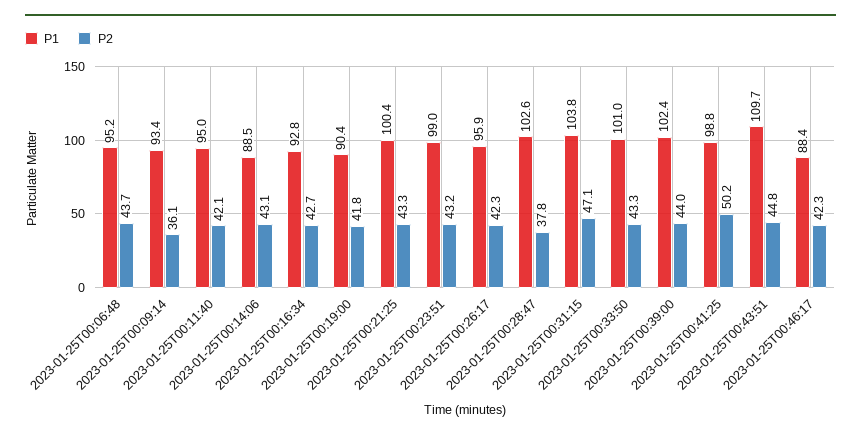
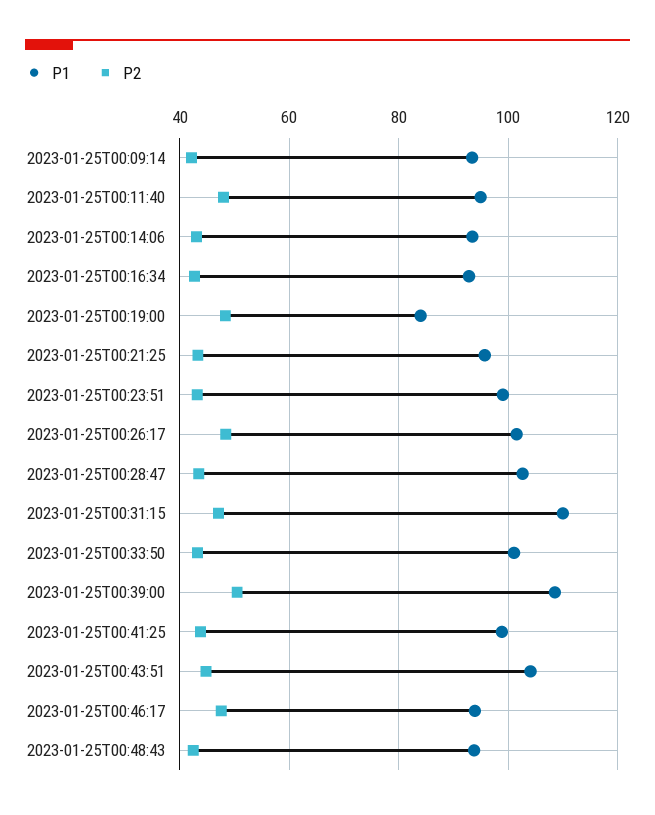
P1, 2023-01-25T00:06:48: 95.2 -> none
P2, 2023-01-25T00:06:48: 43.7 -> none
P2, 2023-01-25T00:09:14: 36.1 -> 42
P2, 2023-01-25T00:11:40: 42.1 -> 48
P1, 2023-01-25T00:14:06: 88.5 -> 94
P1, 2023-01-25T00:19:00: 90.4 -> 84
P2, 2023-01-25T00:19:00: 41.8 -> 48
P1, 2023-01-25T00:21:25: 100.4 -> 96
P1, 2023-01-25T00:26:17: 95.9 -> 102
P2, 2023-01-25T00:26:17: 42.3 -> 48
P2, 2023-01-25T00:28:47: 37.8 -> 44
P1, 2023-01-25T00:31:15: 103.8 -> 110
P1, 2023-01-25T00:39:00: 102.4 -> 108
P2, 2023-01-25T00:39:00: 44 -> 50
P2, 2023-01-25T00:41:25: 50.2 -> 44
P1, 2023-01-25T00:43:51: 109.7 -> 104
P1, 2023-01-25T00:46:17: 88.4 -> 94
P2, 2023-01-25T00:46:17: 42.3 -> 48
P1, 2023-01-25T00:48:43: none -> 94
P2, 2023-01-25T00:48:43: none -> 42

